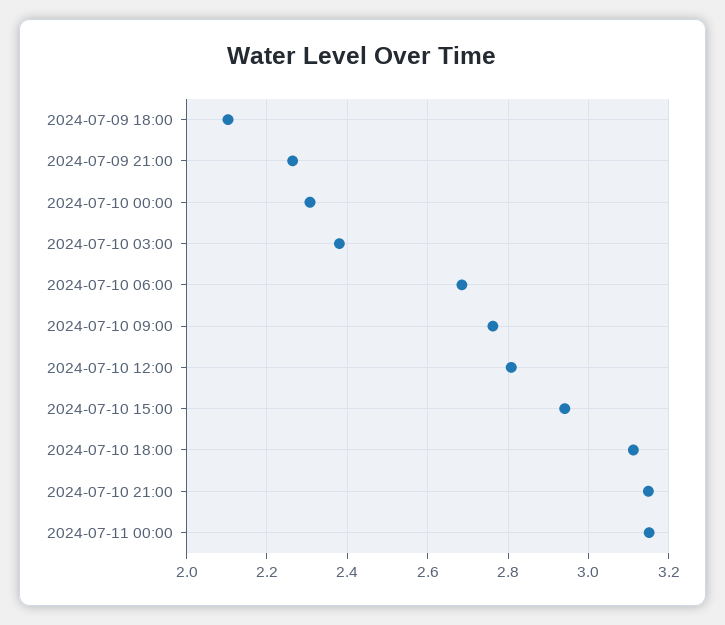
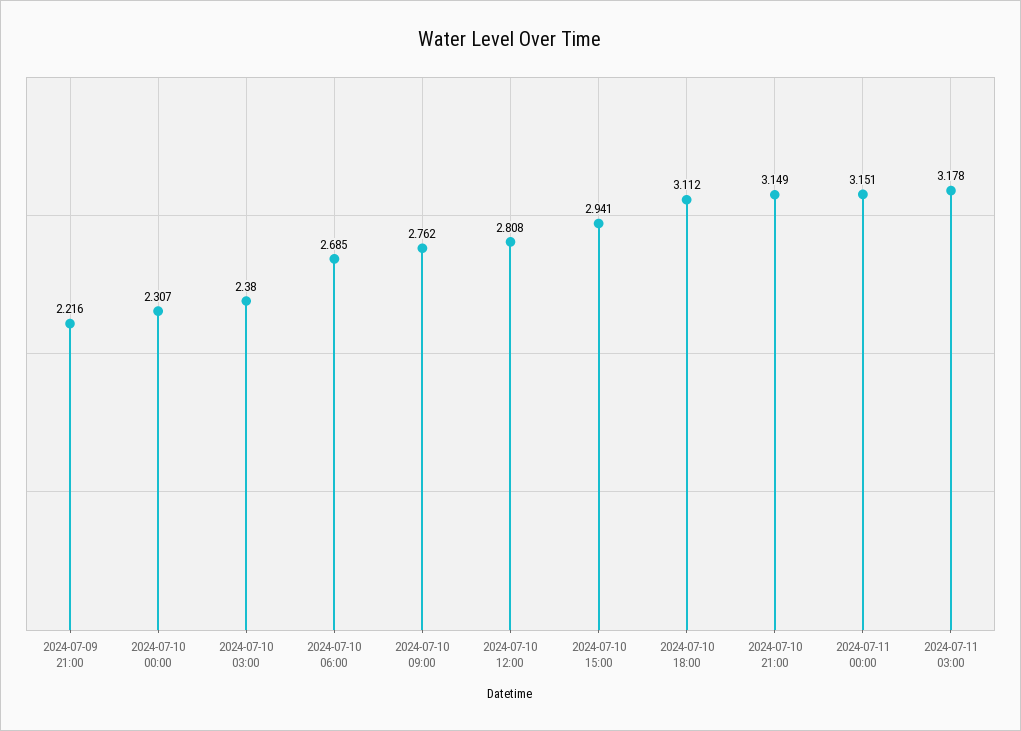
2024-07-09 18:00: 2.1 -> none
2024-07-09 21:00: 2.26 -> 2.216
2024-07-11 03:00: none -> 3.178

